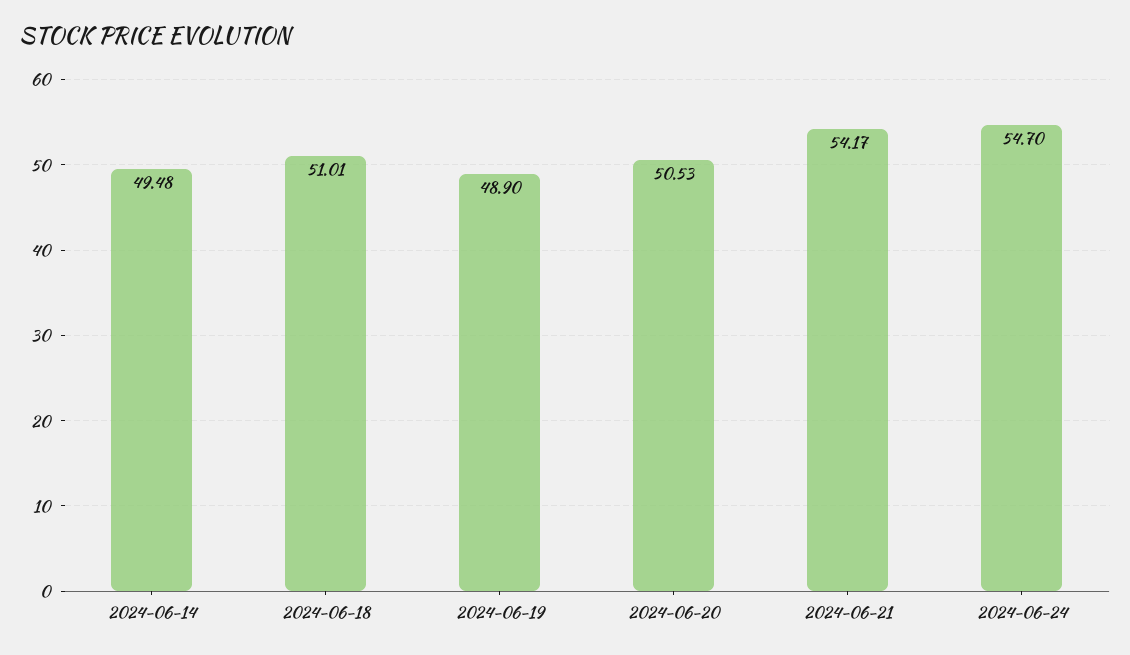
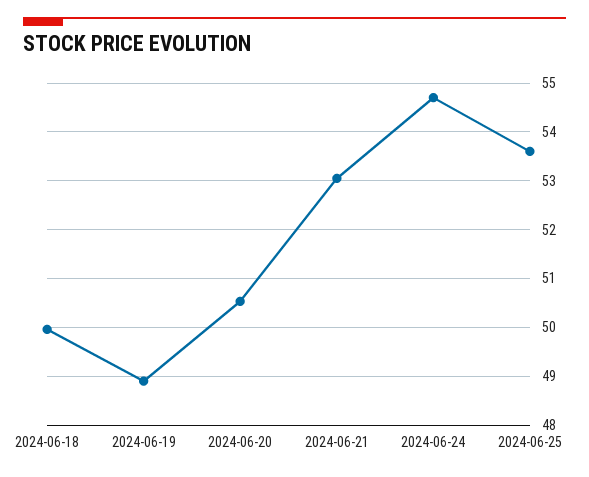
2024-06-14: 49.48 -> none
2024-06-18: 51.01 -> 50
2024-06-21: 54.17 -> 53
2024-06-25: none -> 53.6

